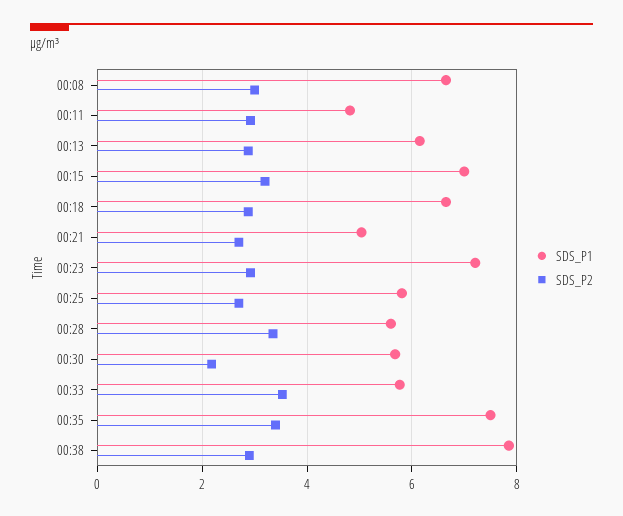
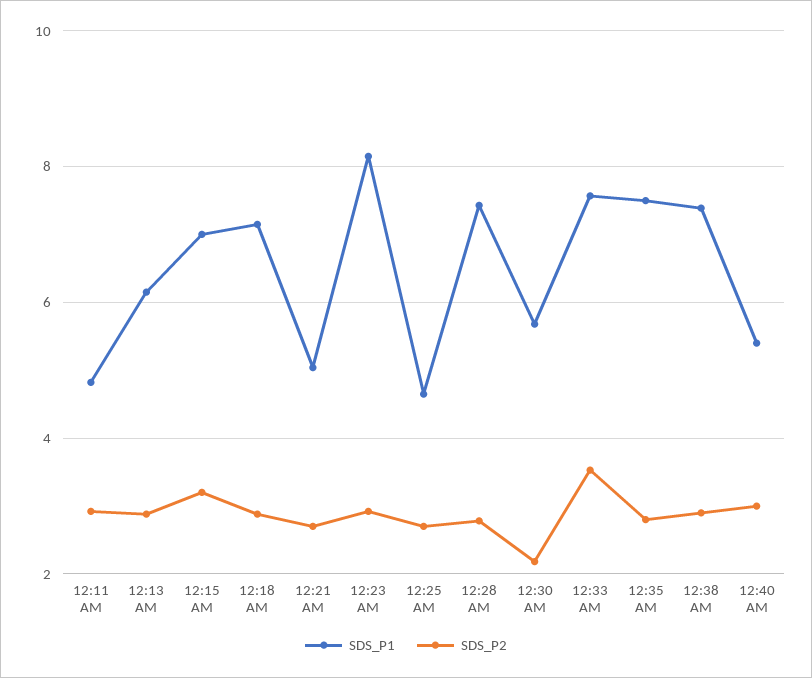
SDS_P1, 00:08: 6.6 -> none
SDS_P2, 00:08: 3 -> none
SDS_P1, 00:18: 6.6 -> 7.2
SDS_P1, 00:23: 7.2 -> 8.2
SDS_P1, 00:25: 5.8 -> 4.6
SDS_P1, 00:28: 5.6 -> 7.4
SDS_P2, 00:28: 3.4 -> 2.8
SDS_P1, 00:33: 5.8 -> 7.6
SDS_P2, 00:35: 3.4 -> 2.8
SDS_P1, 00:38: 7.8 -> 7.4
SDS_P1, 12:40 AM: none -> 5.4
SDS_P2, 12:40 AM: none -> 3

